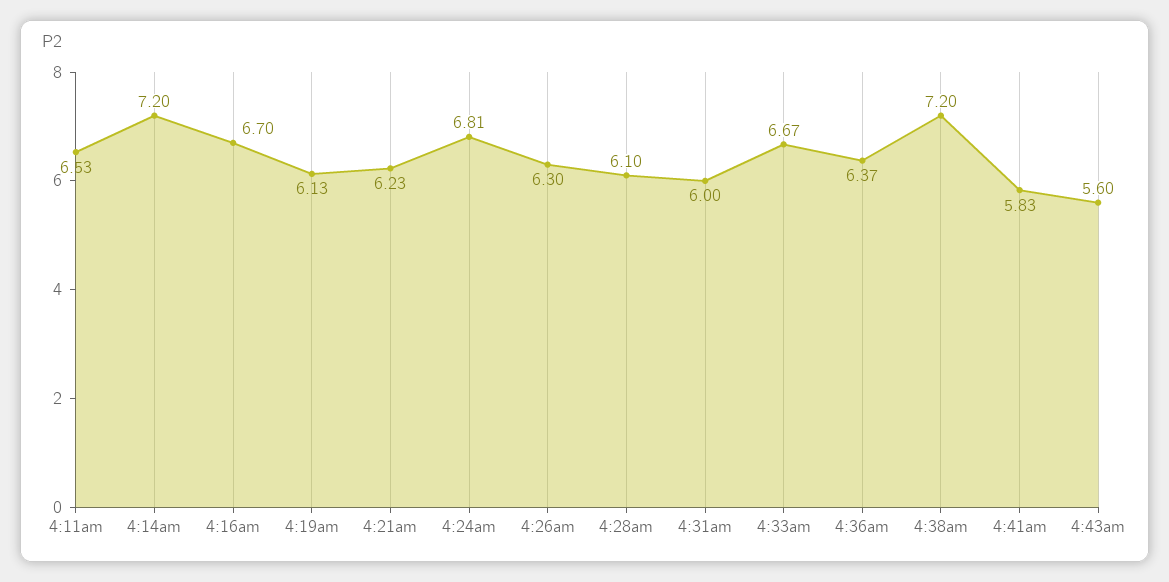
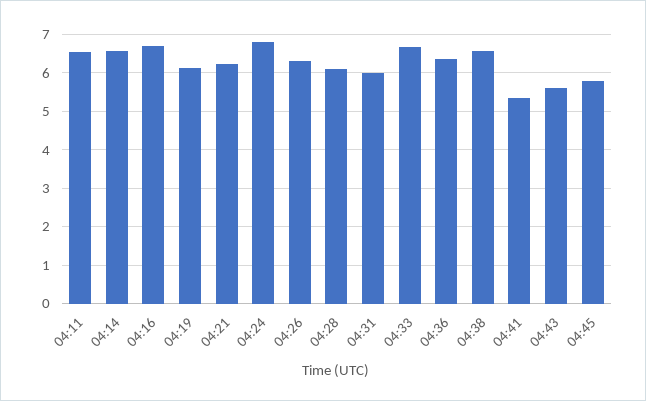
4:14am: 7.2 -> 6.6
4:38am: 7.2 -> 6.6
4:41am: 5.83 -> 5.4
04:45: none -> 5.8

